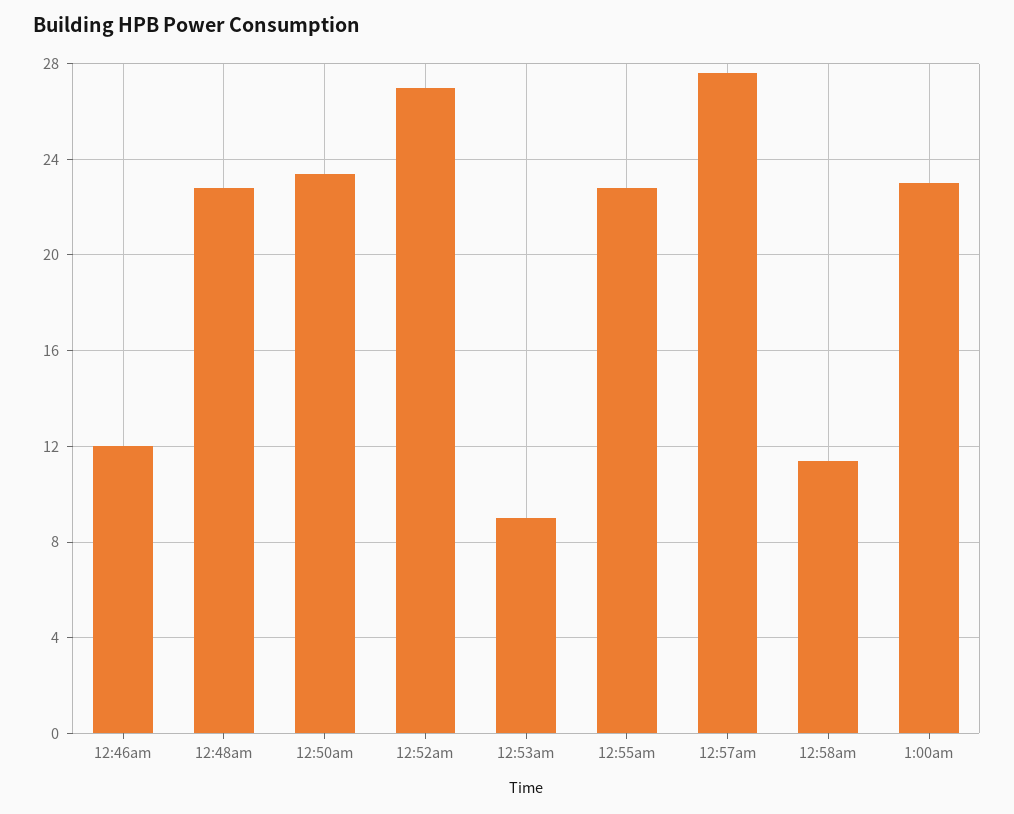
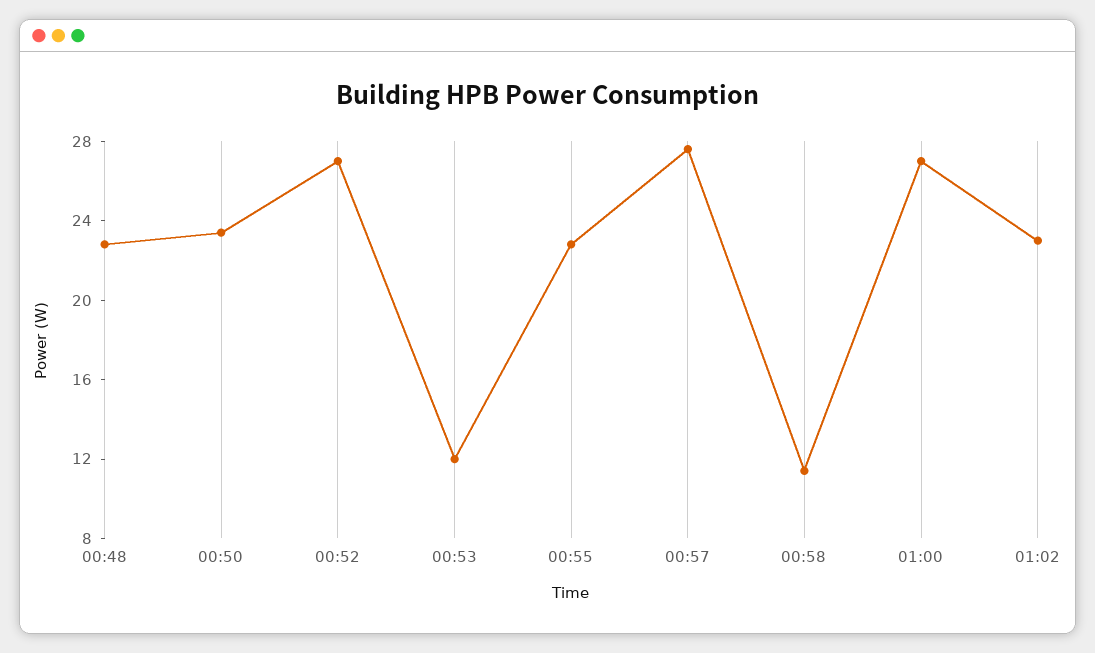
12:46am: 12 -> none
12:53am: 9 -> 12
1:00am: 23 -> 27
01:02: none -> 23

